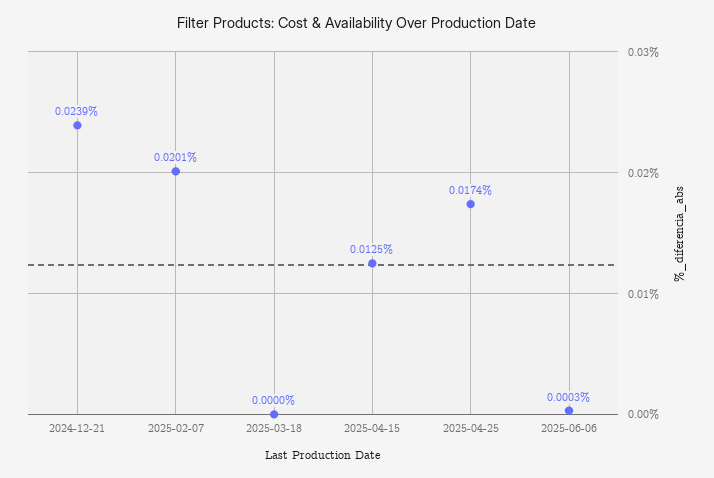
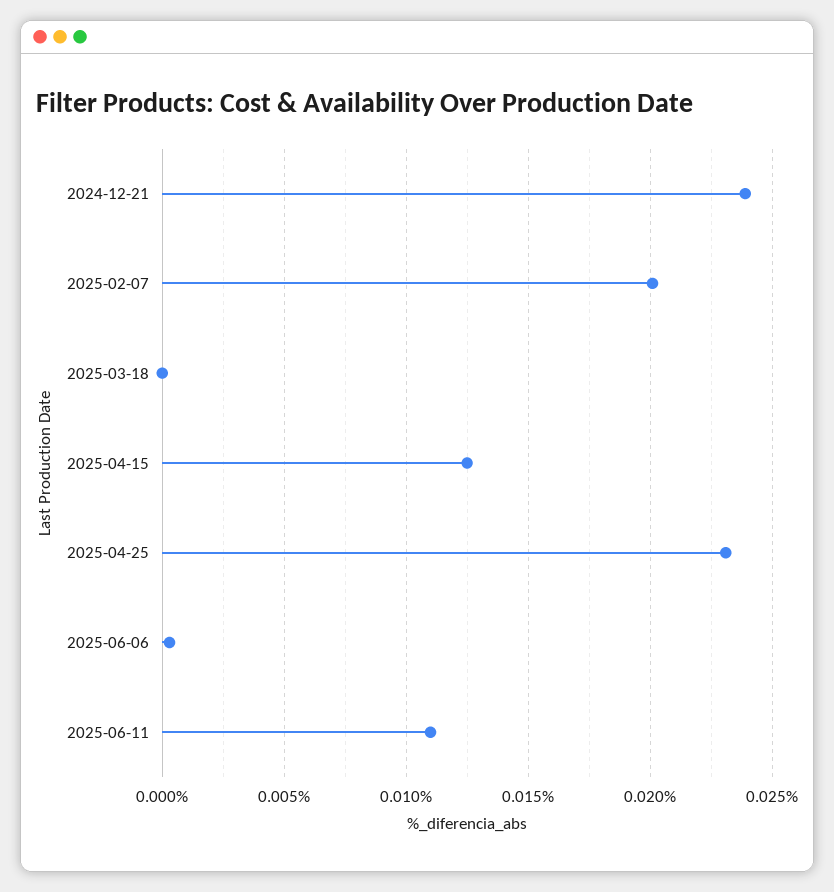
2025-04-25: 0.0174 -> 0.023
2025-06-11: none -> 0.011

